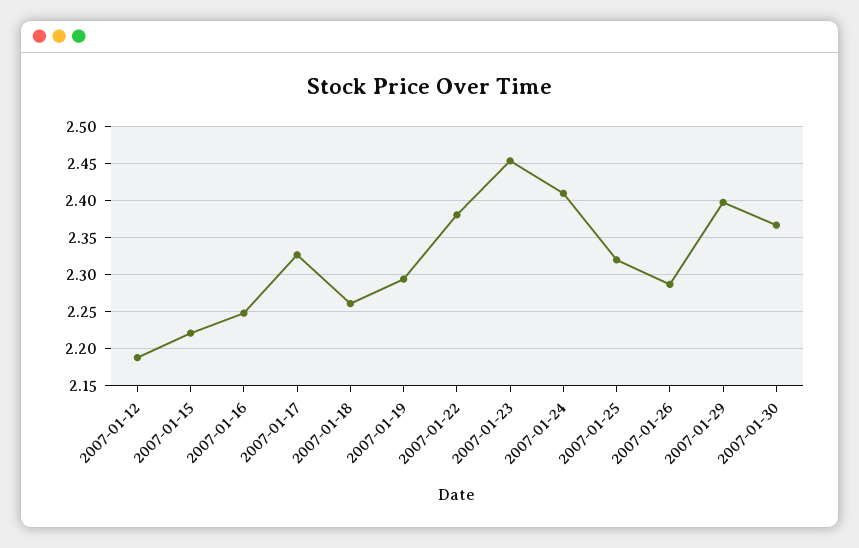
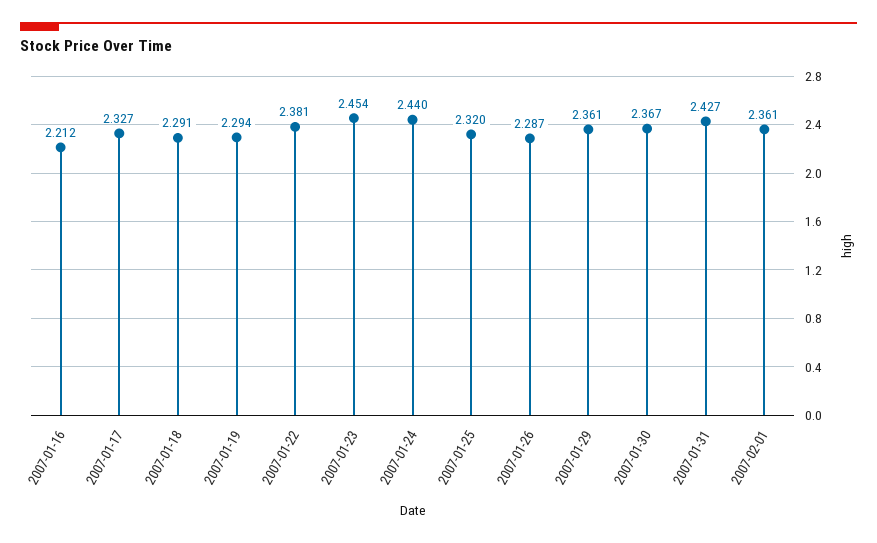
2007-01-12: 2.19 -> none
2007-01-15: 2.22 -> none
2007-01-16: 2.25 -> 2.212
2007-01-18: 2.26 -> 2.291
2007-01-24: 2.41 -> 2.44
2007-01-29: 2.4 -> 2.361
2007-01-31: none -> 2.427
2007-02-01: none -> 2.361

